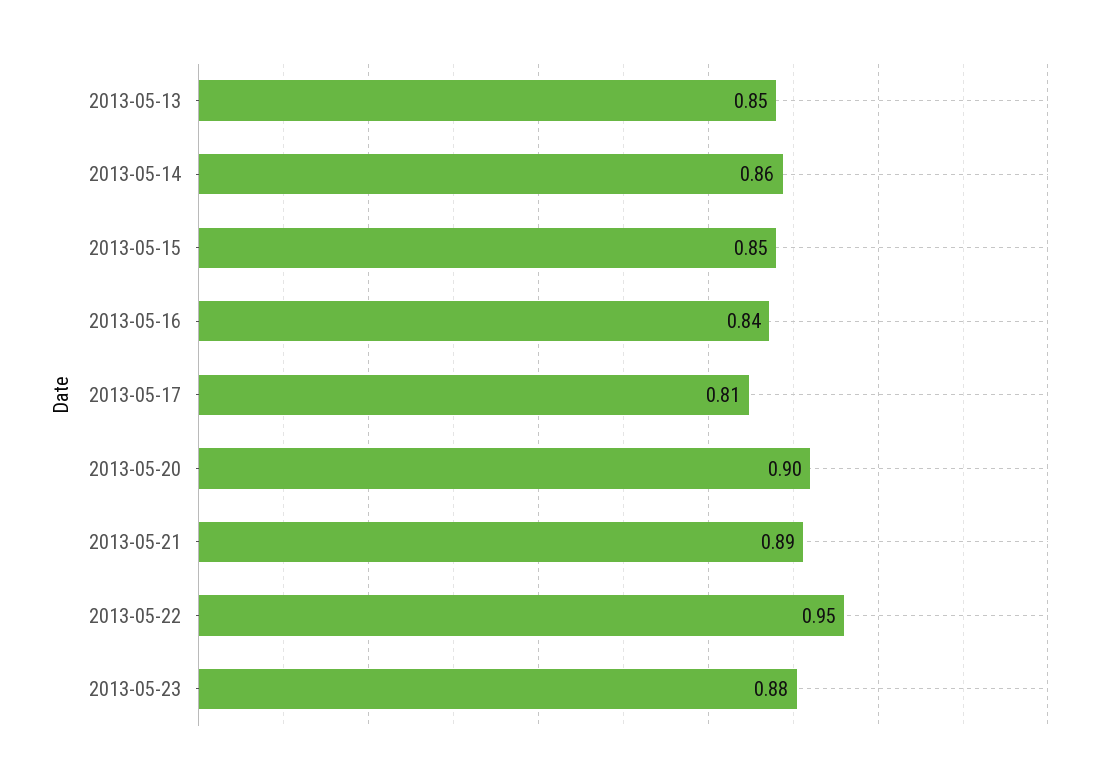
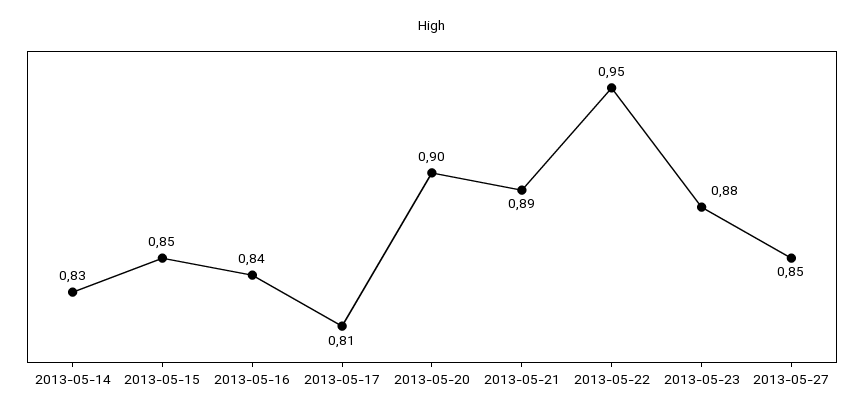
2013-05-13: 0.85 -> none
2013-05-14: 0.86 -> 0.83
2013-05-27: none -> 0.85

